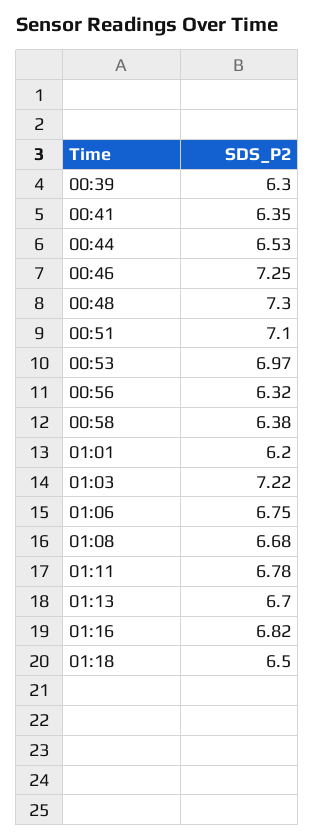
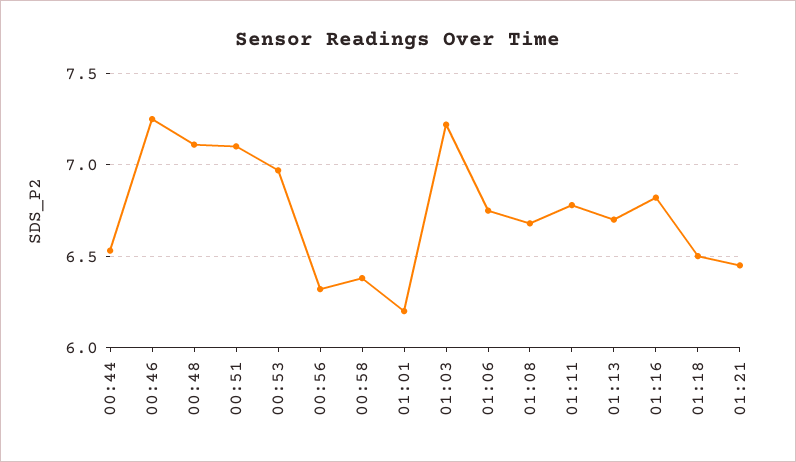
00:39: 6.3 -> none
00:41: 6.35 -> none
00:48: 7.3 -> 7.1
01:21: none -> 6.45

